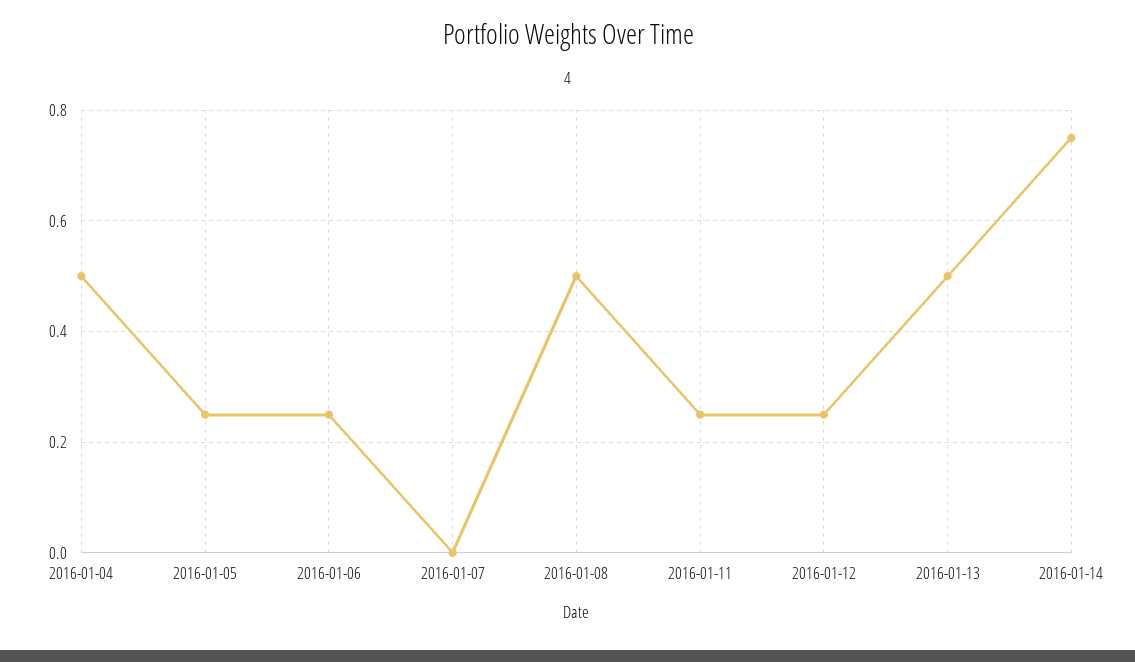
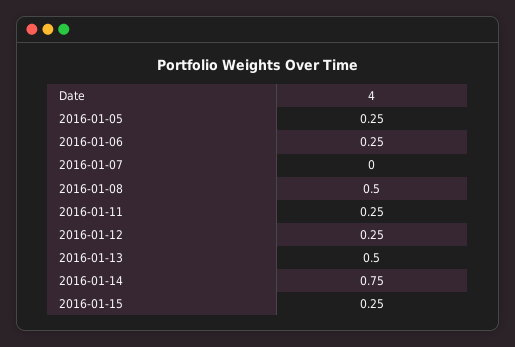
2016-01-04: 0.5 -> none
2016-01-15: none -> 0.25

